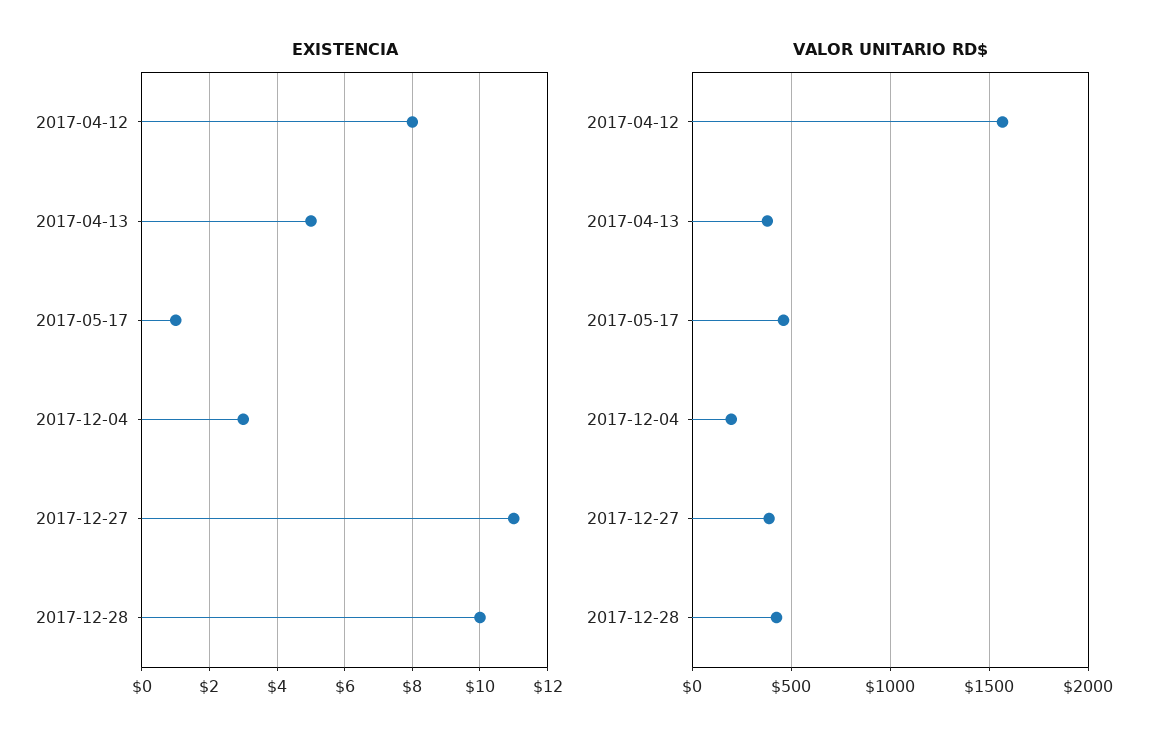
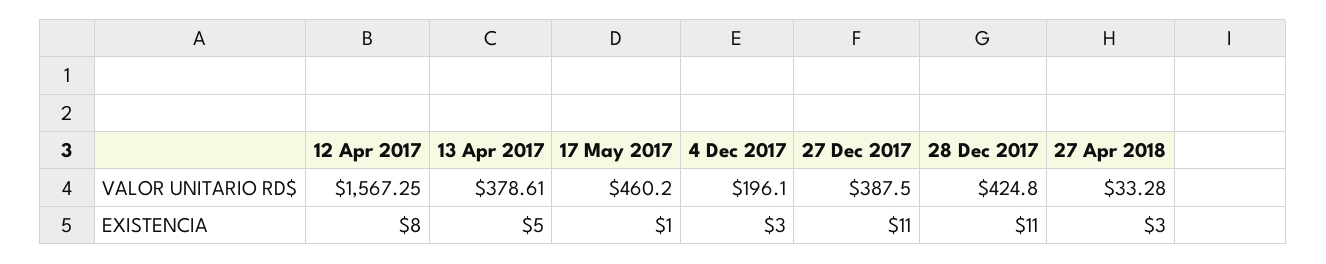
EXISTENCIA, 2017-12-28: 10 -> 11
VALOR UNITARIO RD$, 27 Apr 2018: none -> 33.28
EXISTENCIA, 27 Apr 2018: none -> 3

